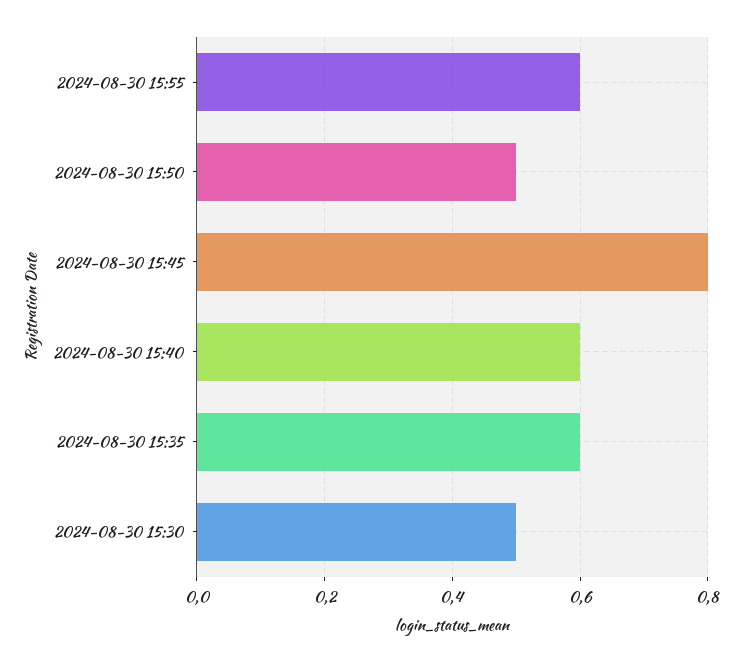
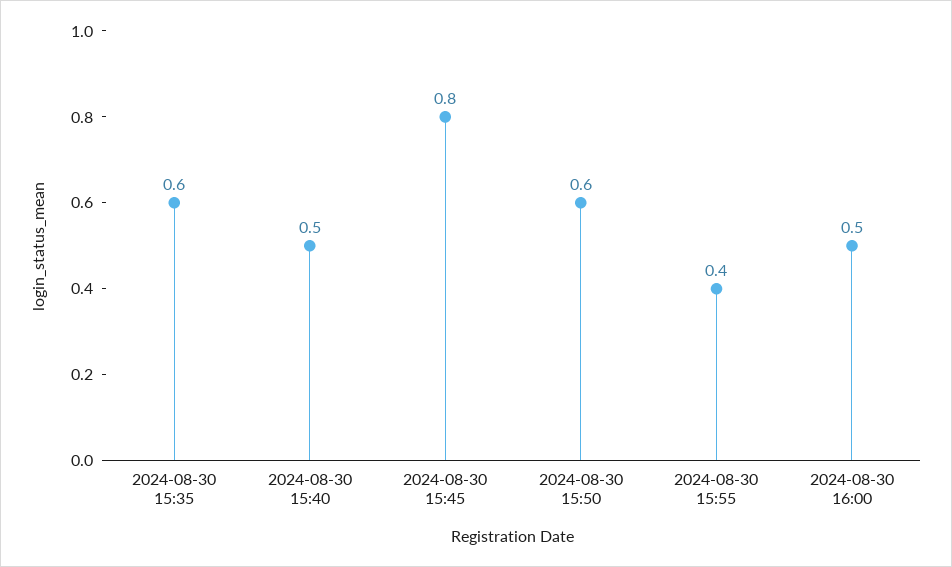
2024-08-30 15:55: 0.6 -> 0.4
2024-08-30 15:50: 0.5 -> 0.6
2024-08-30 15:40: 0.6 -> 0.5
2024-08-30 15:30: 0.5 -> none
2024-08-30 16:00: none -> 0.5

